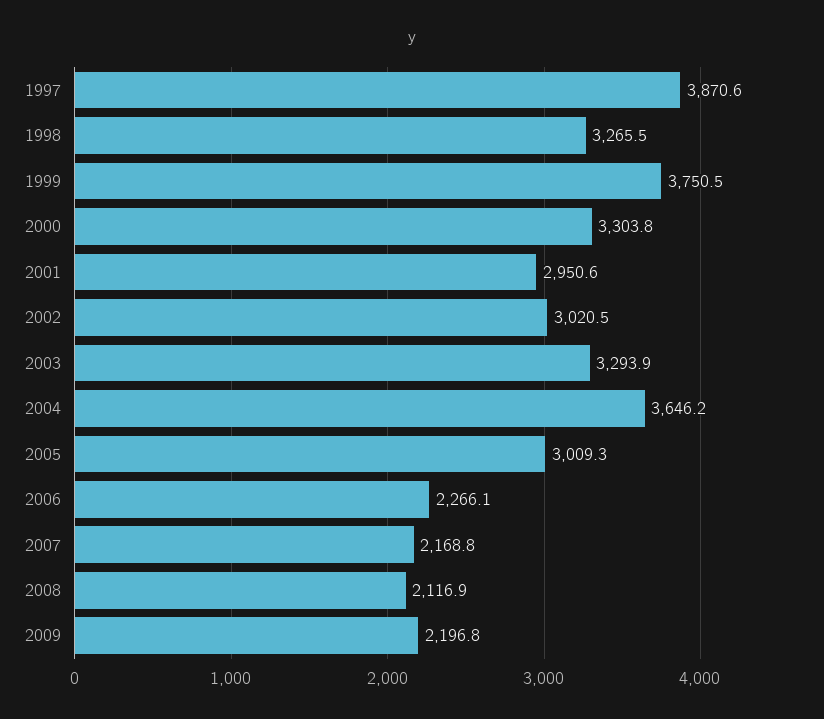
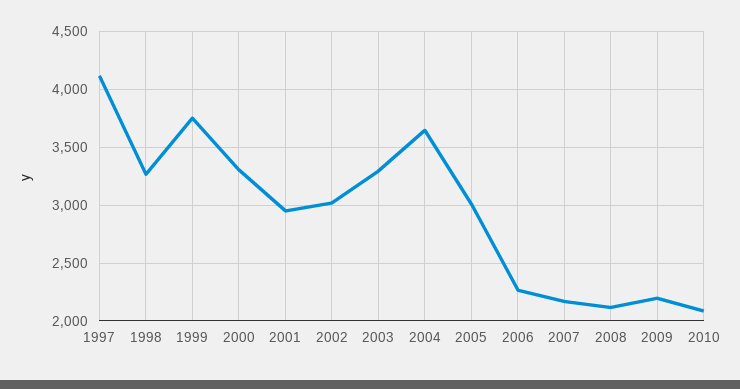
1997: 3870.6 -> 4100
2010: none -> 2100

